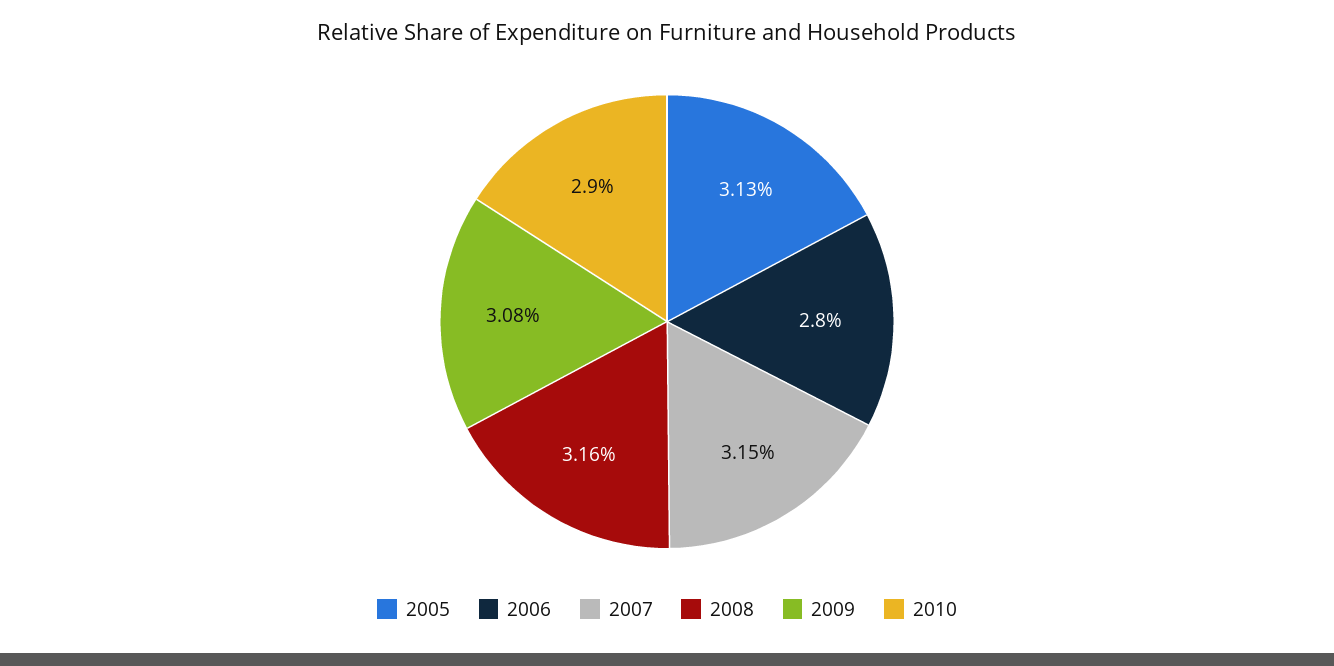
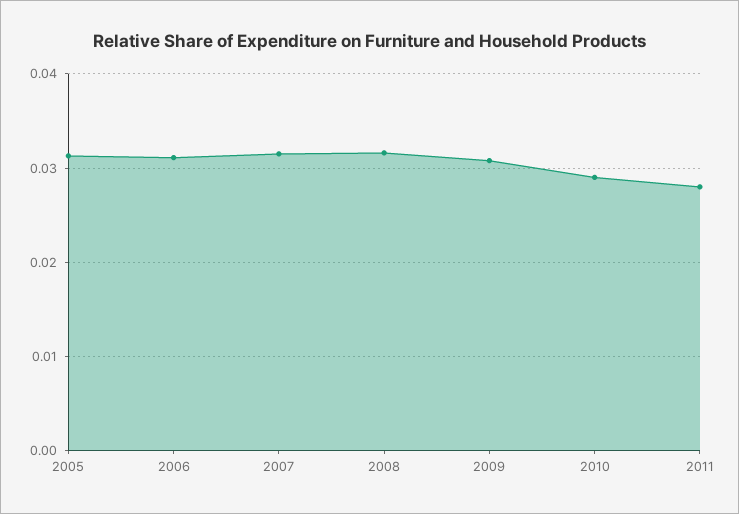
2006: 0.028 -> 0.031
2011: none -> 0.028

